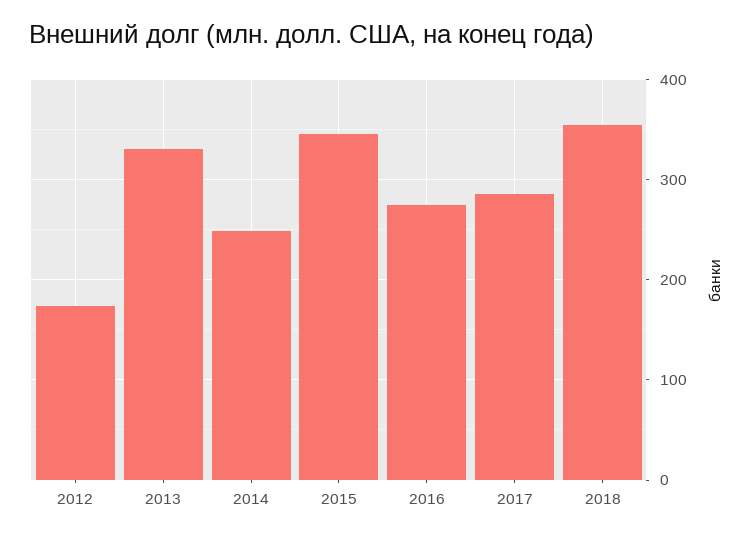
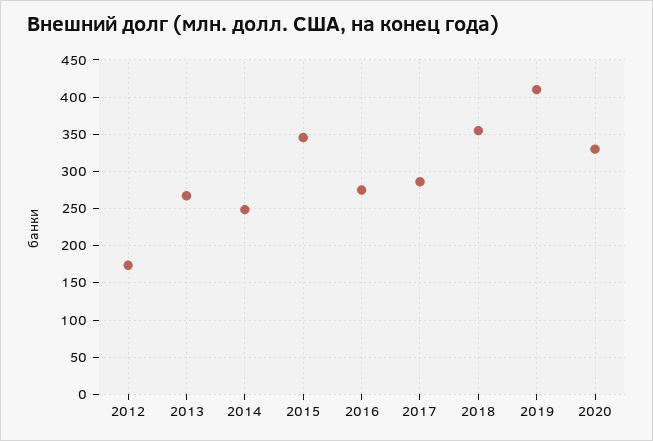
2013: 330 -> 270
2019: none -> 410
2020: none -> 330

